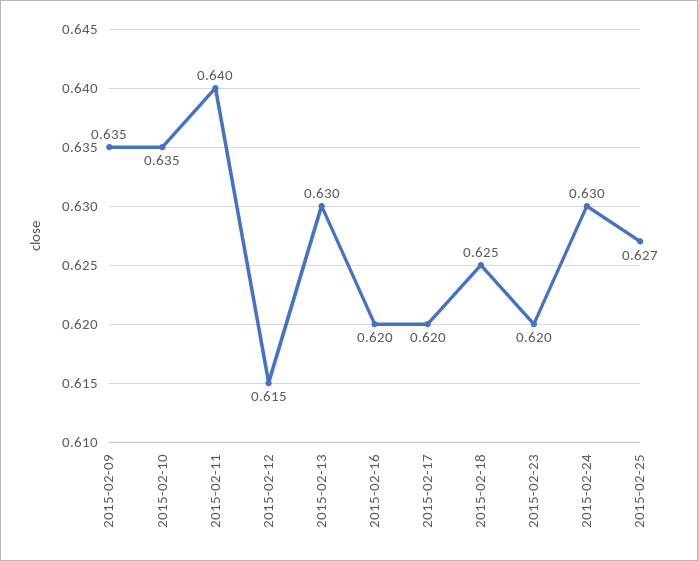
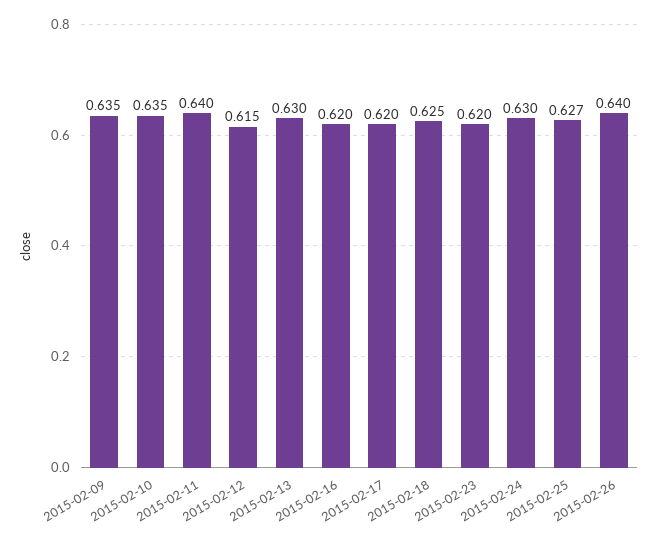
2015-02-26: none -> 0.64

